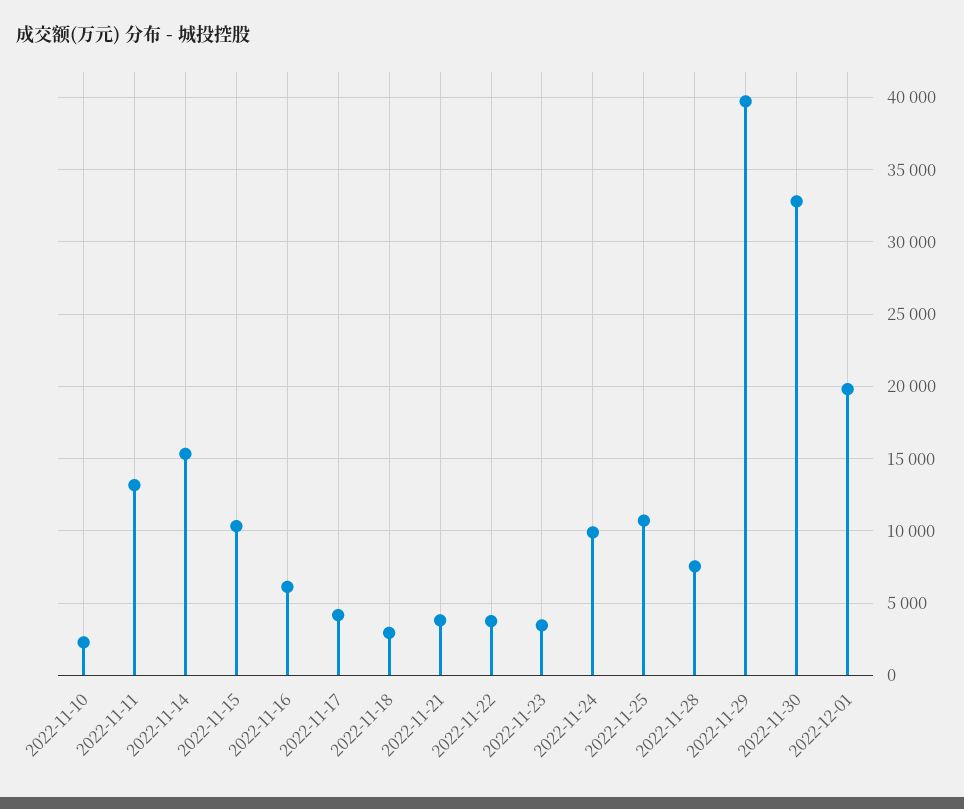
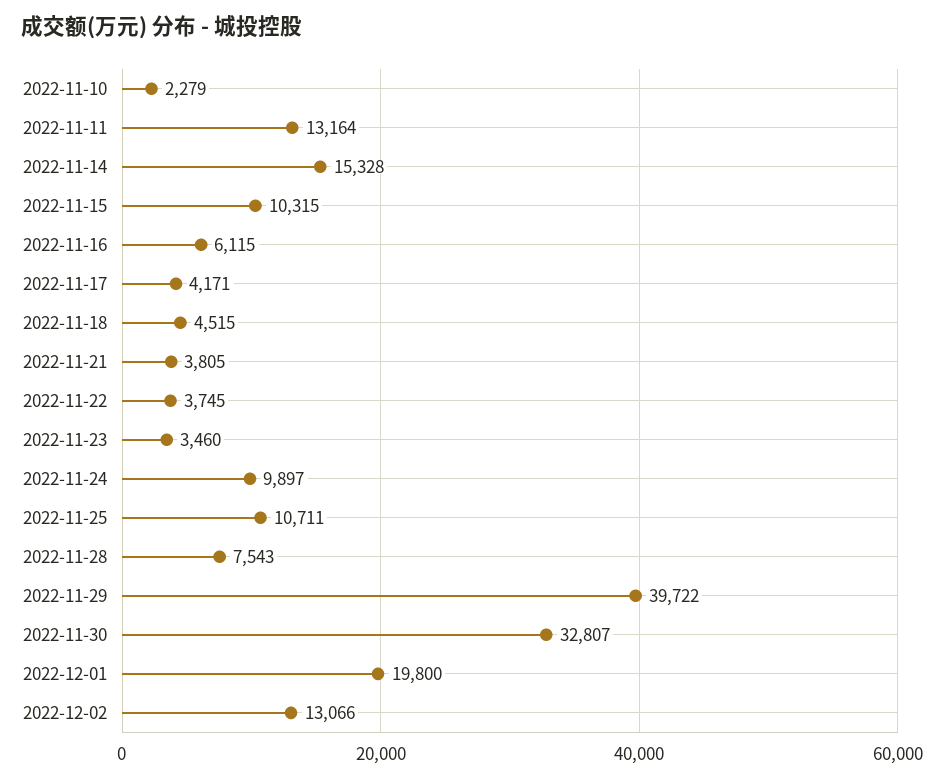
2022-11-18: 3000 -> 4515
2022-12-02: none -> 13066

